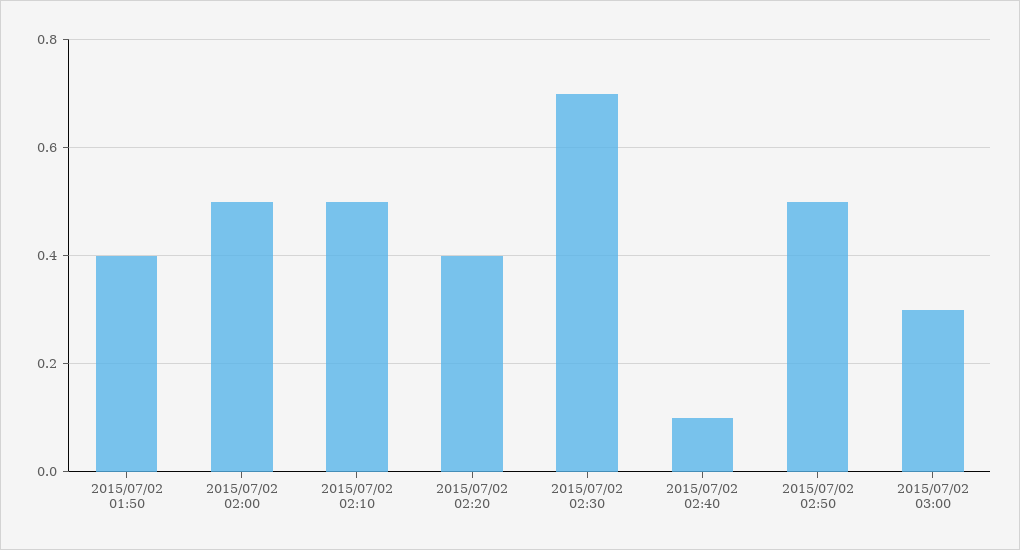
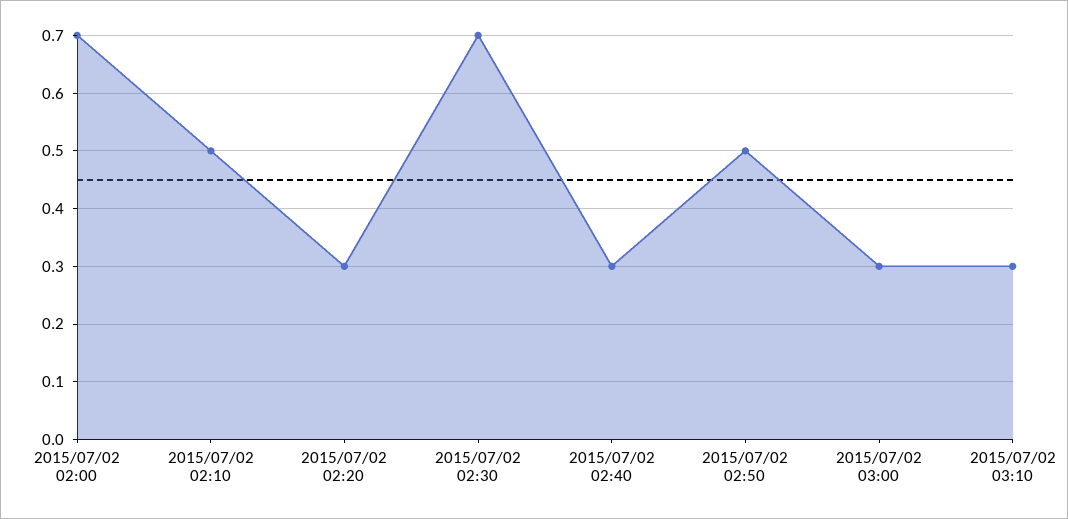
2015/07/02 01:50: 0.4 -> none
2015/07/02 02:00: 0.5 -> 0.7
2015/07/02 02:20: 0.4 -> 0.3
2015/07/02 02:40: 0.1 -> 0.3
2015/07/02 03:10: none -> 0.3

